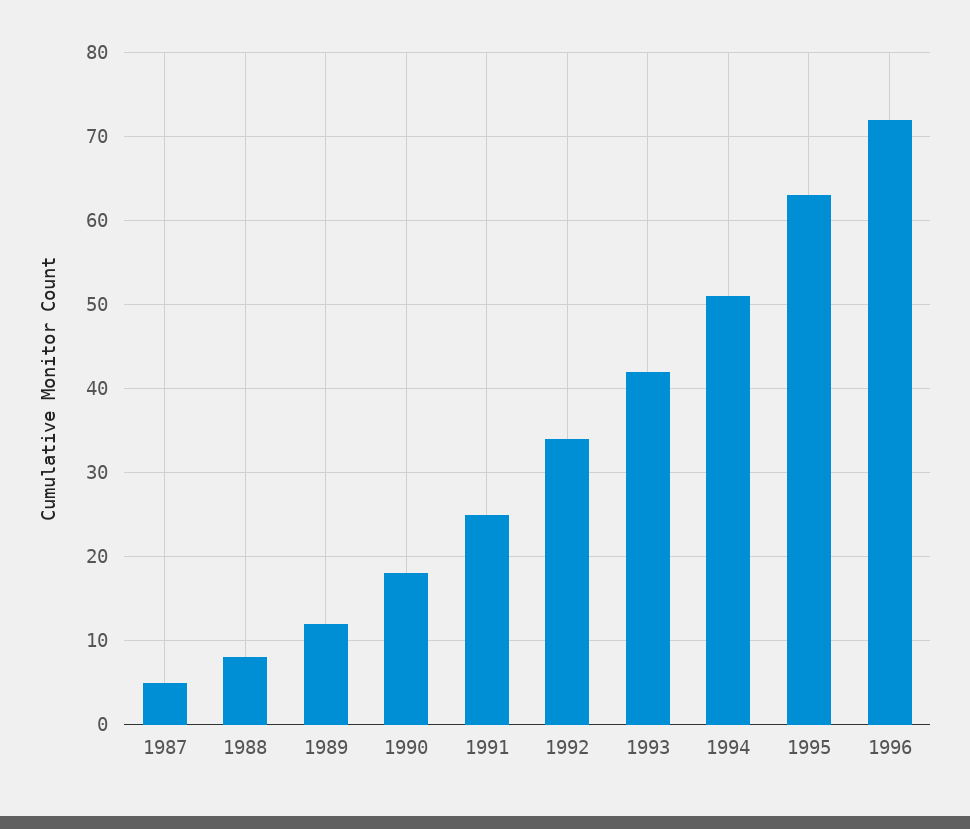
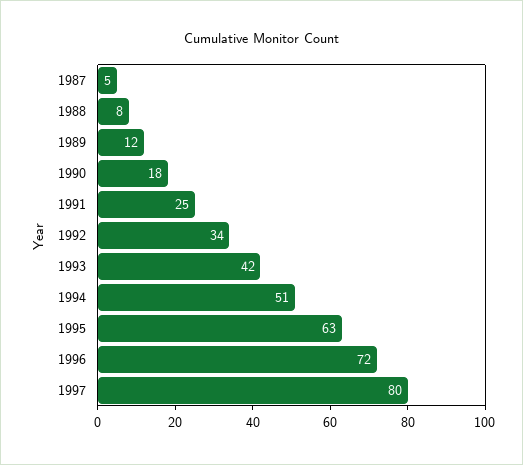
1997: none -> 80

